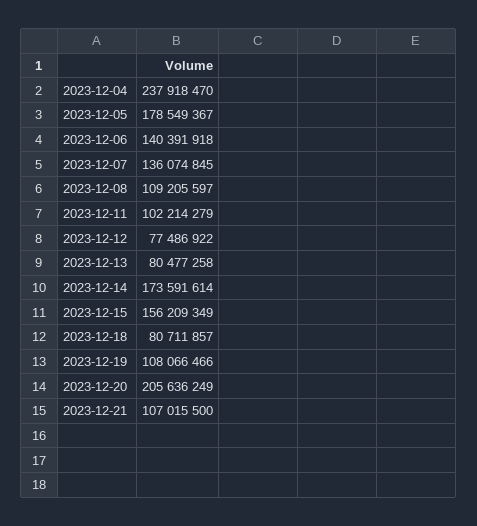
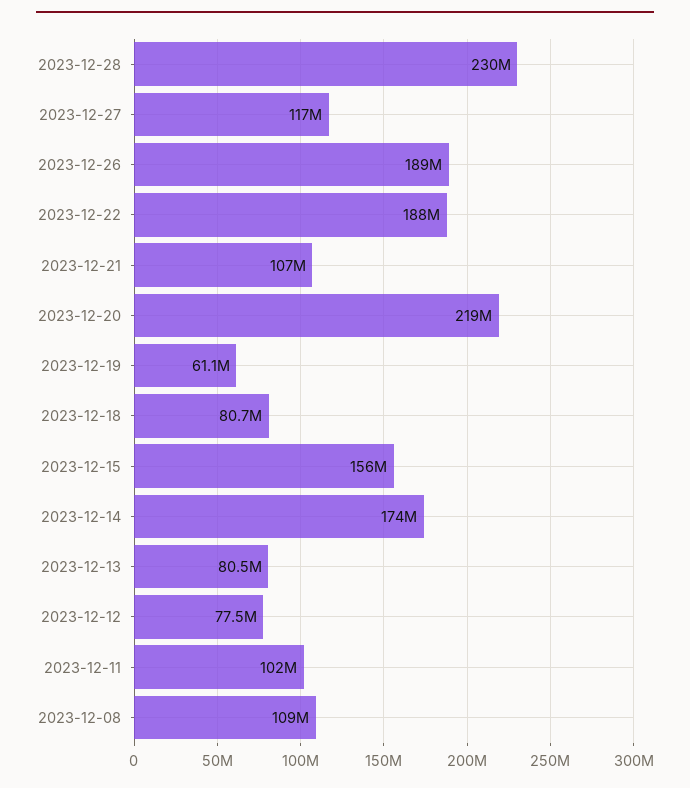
2023-12-04: 237918470 -> none
2023-12-05: 178549367 -> none
2023-12-06: 140391918 -> none
2023-12-07: 136074845 -> none
2023-12-19: 108066466 -> 61100000
2023-12-20: 205636249 -> 219000000
2023-12-28: none -> 230000000
2023-12-27: none -> 117000000
2023-12-26: none -> 189000000
2023-12-22: none -> 188000000

